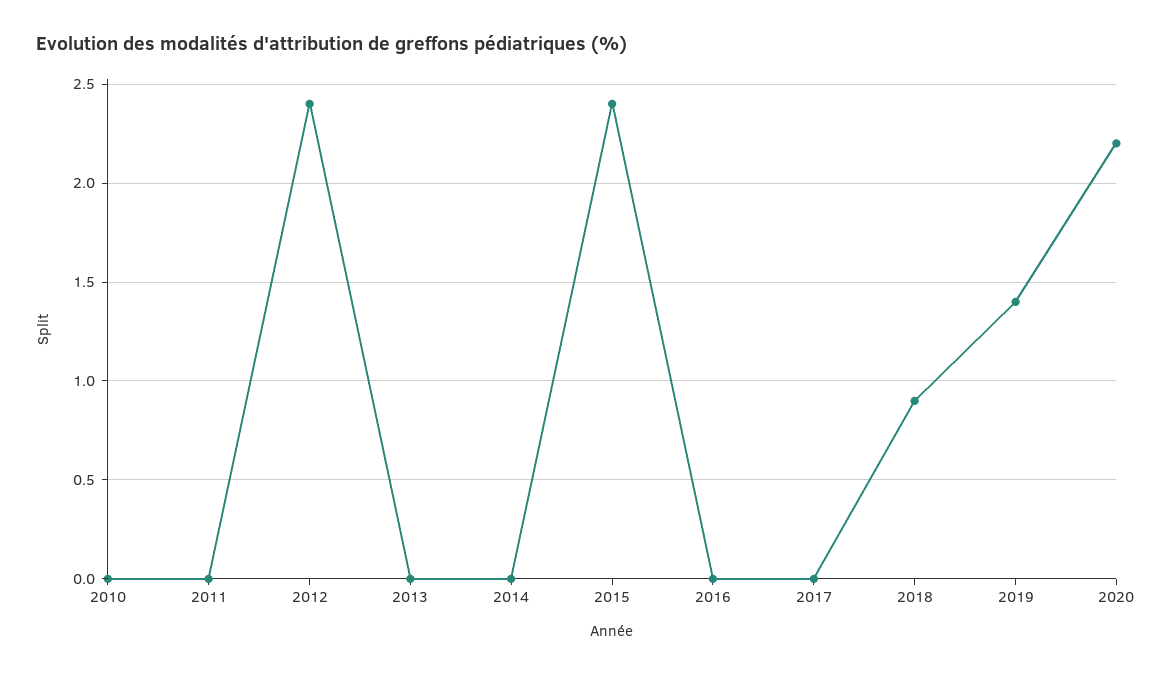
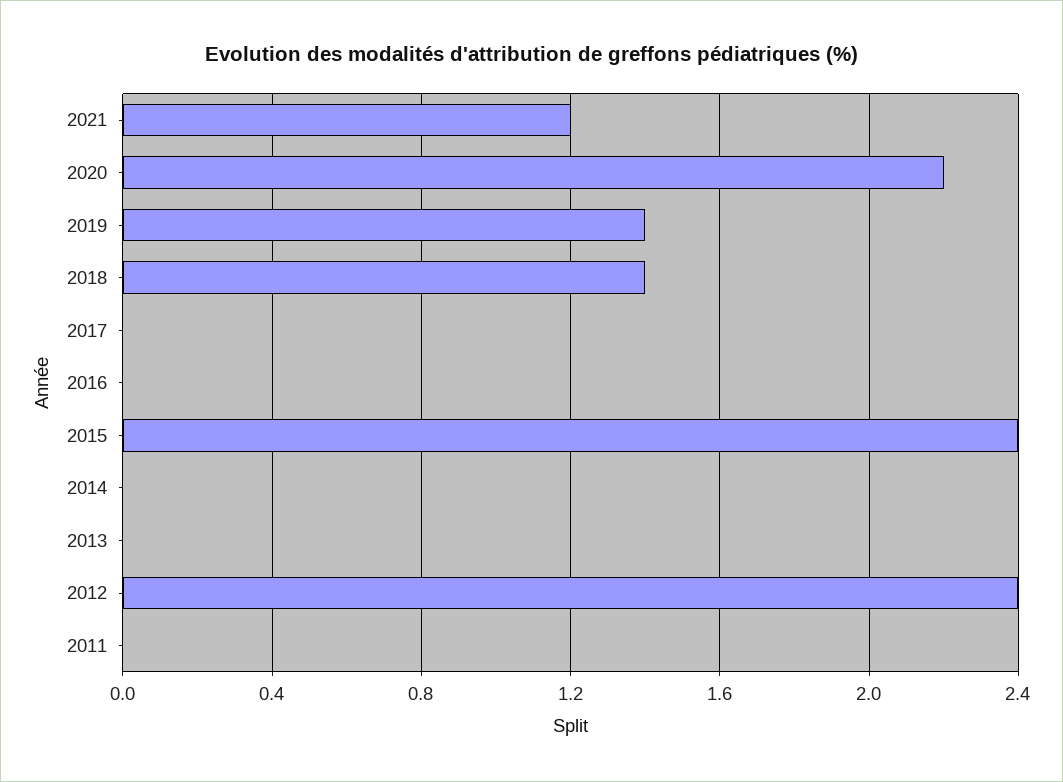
2010: 0 -> none
2018: 0.9 -> 1.4
2021: none -> 1.2

